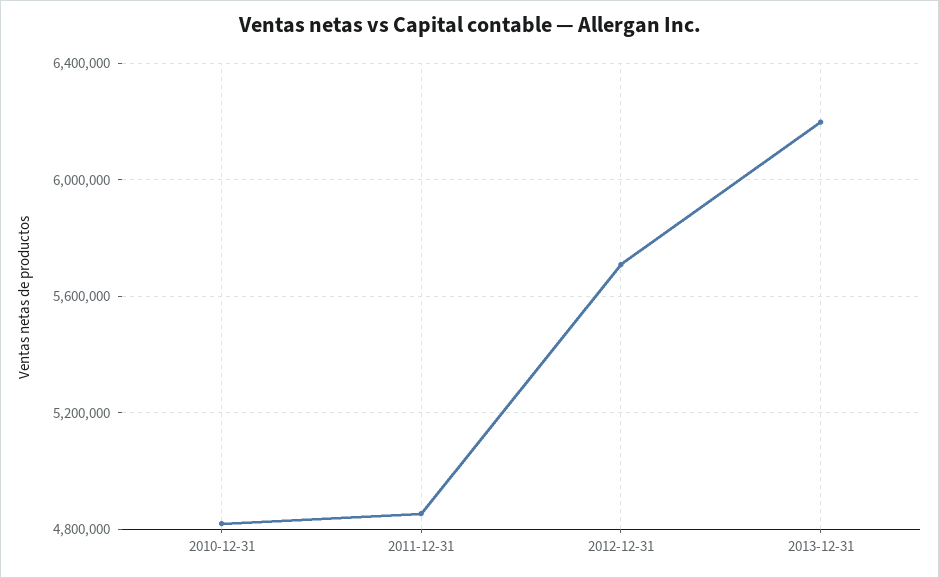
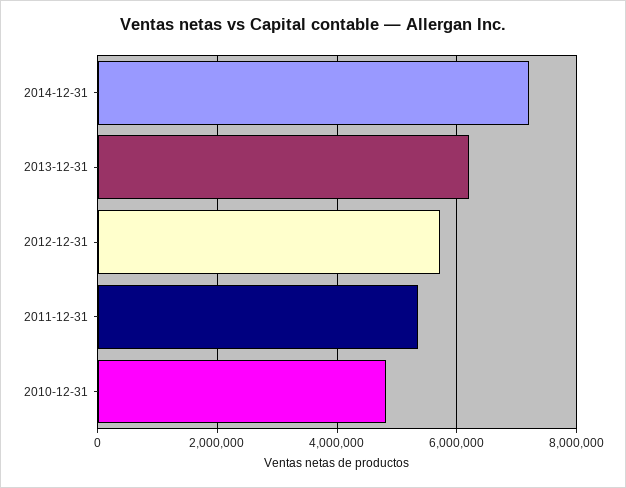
2011-12-31: 4850000 -> 5400000
2014-12-31: none -> 7200000

